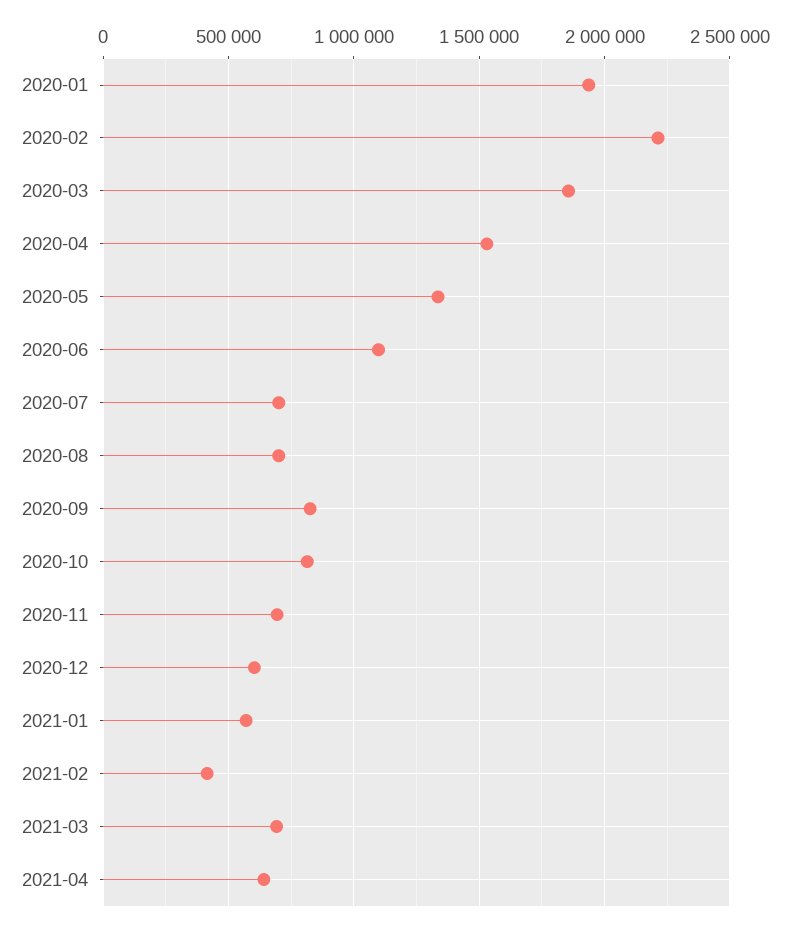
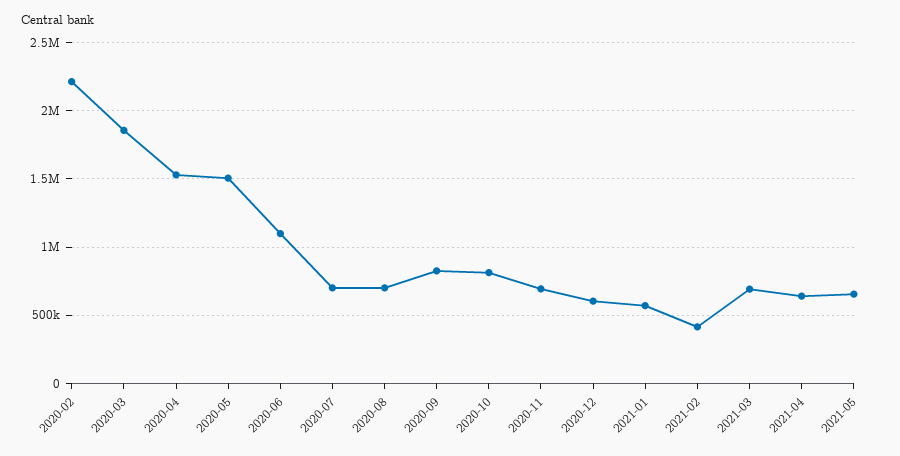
2020-01: 1950000 -> none
2020-05: 1350000 -> 1500000
2021-05: none -> 650000

